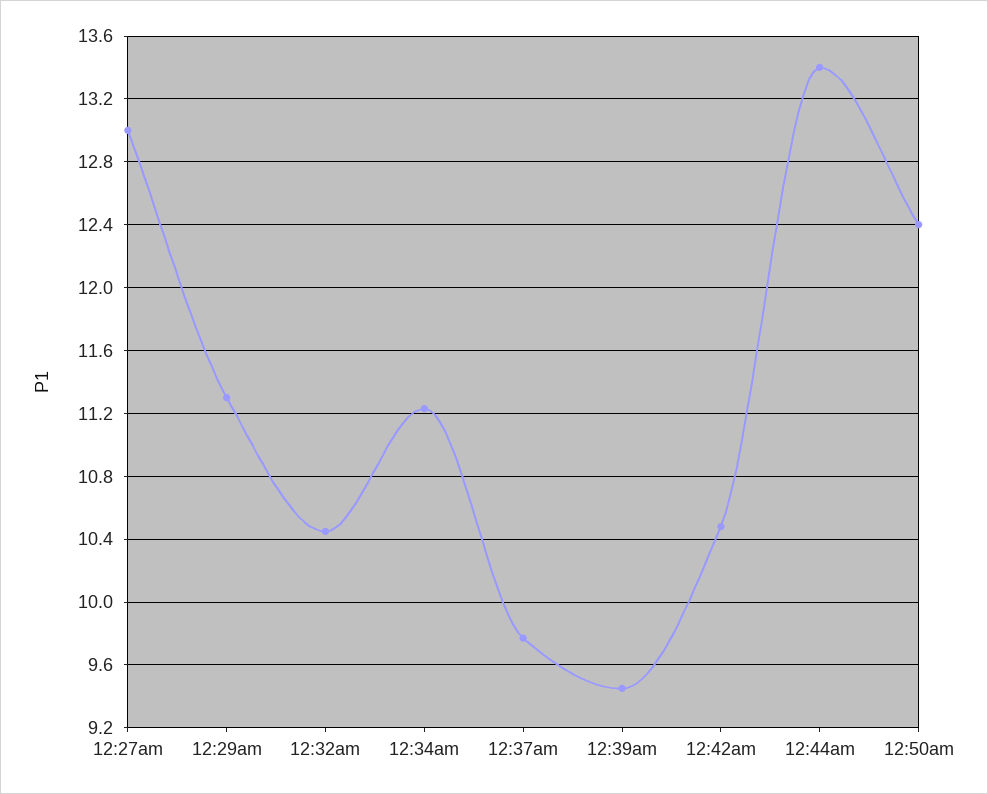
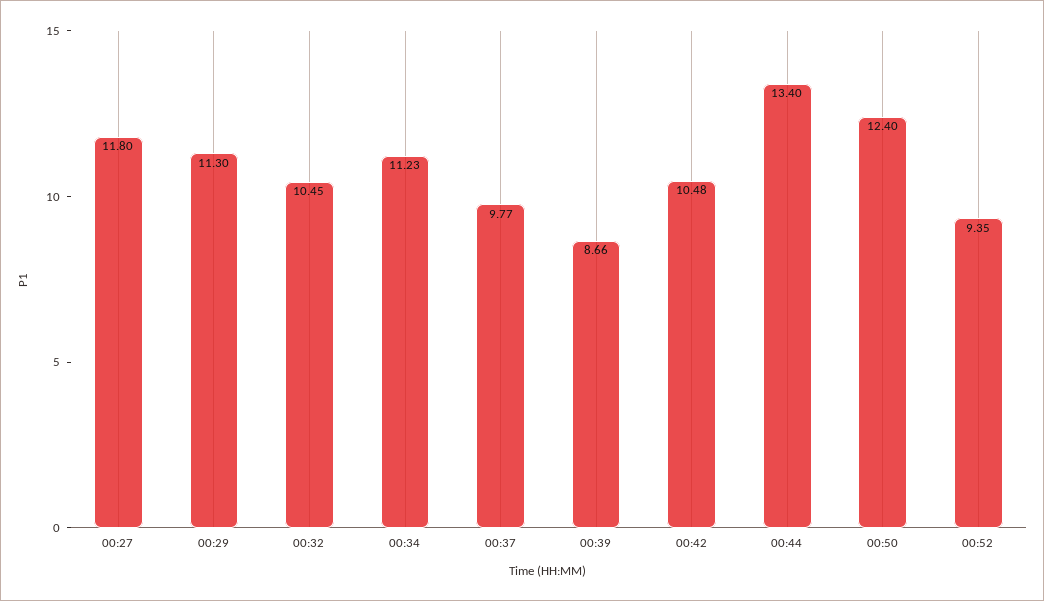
12:27am: 13 -> 11.8
12:39am: 9.45 -> 8.66
00:52: none -> 9.35

